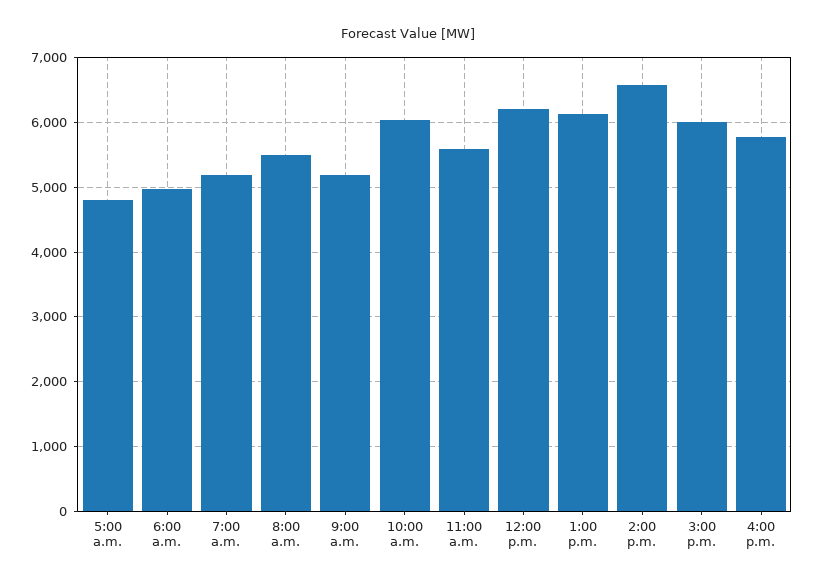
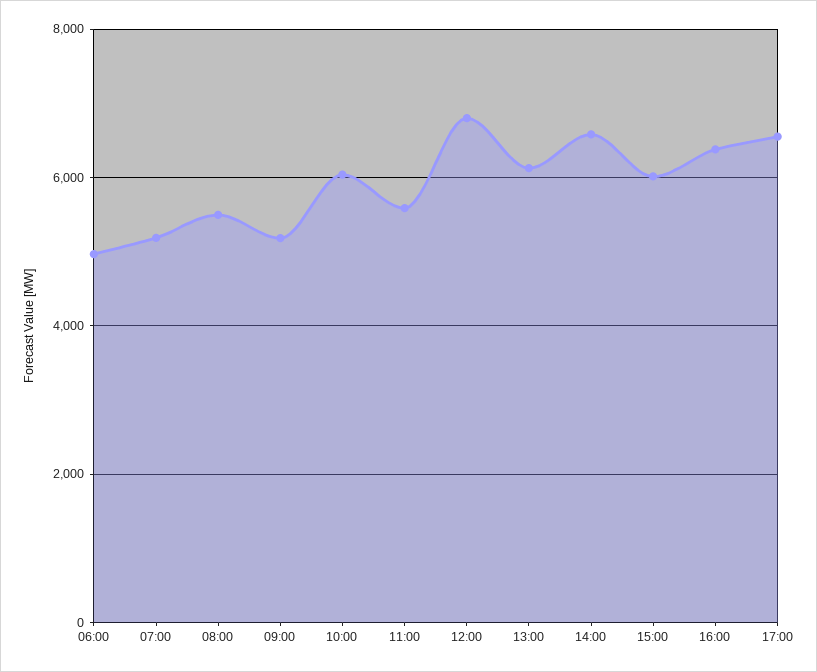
5:00 a.m.: 4800 -> none
12:00 p.m.: 6200 -> 6800
4:00 p.m.: 5800 -> 6400
17:00: none -> 6600

